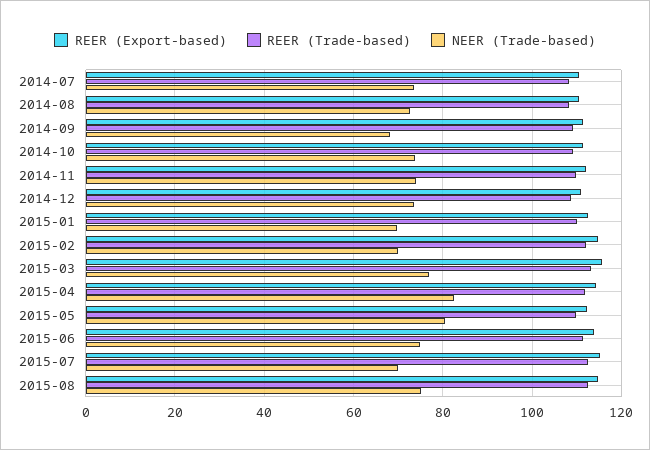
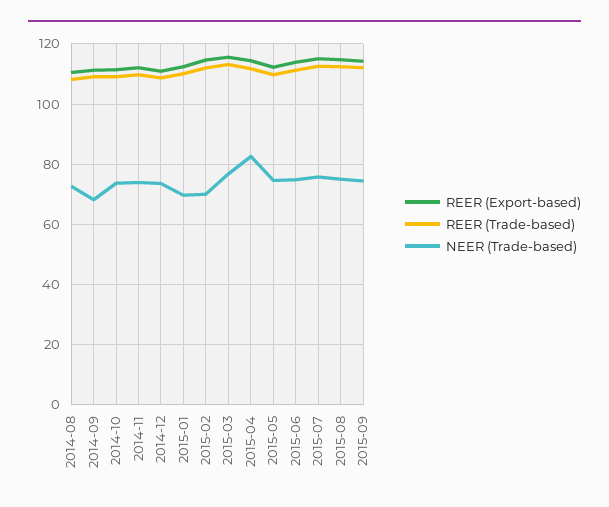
REER (Export-based), 2014-07: 110 -> none
REER (Trade-based), 2014-07: 108 -> none
NEER (Trade-based), 2014-07: 74 -> none
NEER (Trade-based), 2015-05: 80 -> 74
NEER (Trade-based), 2015-07: 70 -> 76
REER (Export-based), 2015-09: none -> 114
REER (Trade-based), 2015-09: none -> 112
NEER (Trade-based), 2015-09: none -> 74

